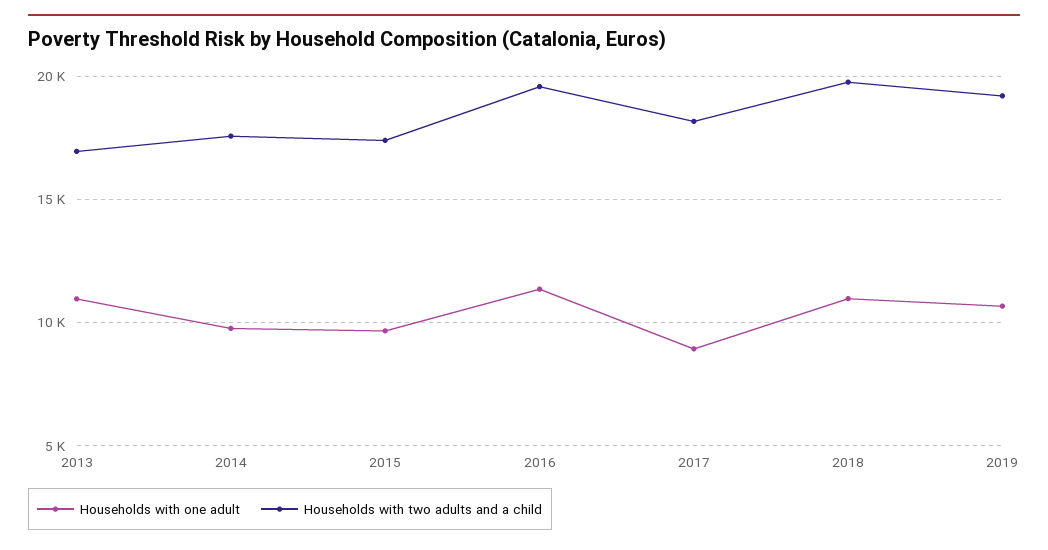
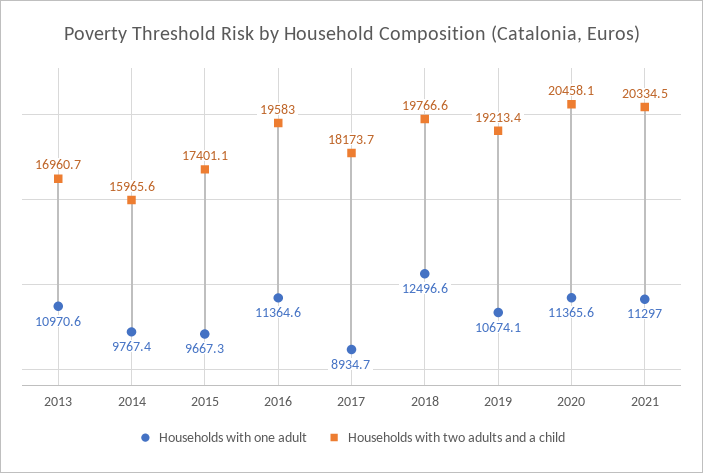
Households with two adults and a child, 2014: 17500 -> 15965.6
Households with one adult, 2018: 11000 -> 12496.6
Households with one adult, 2020: none -> 11365.6
Households with two adults and a child, 2020: none -> 20458.1
Households with one adult, 2021: none -> 11297
Households with two adults and a child, 2021: none -> 20334.5

